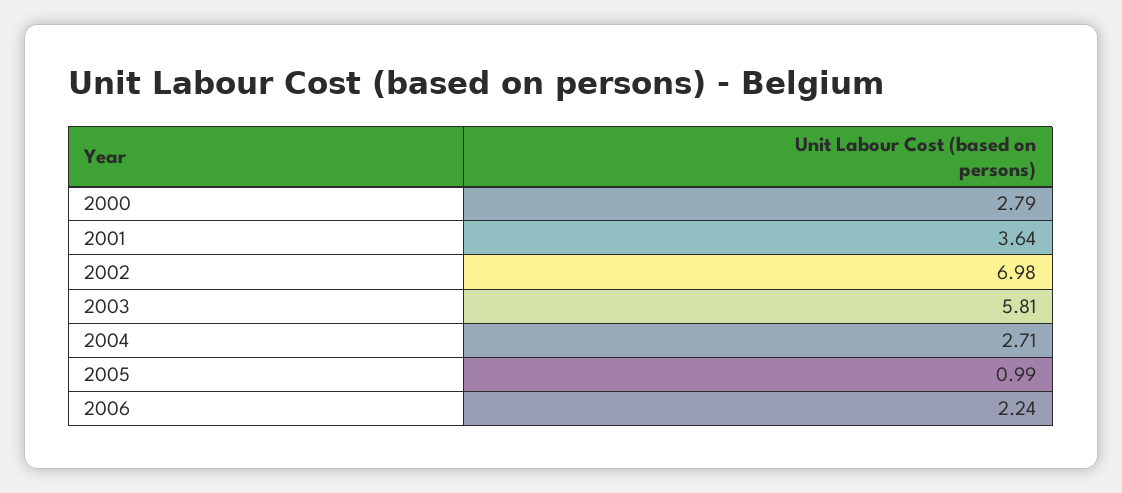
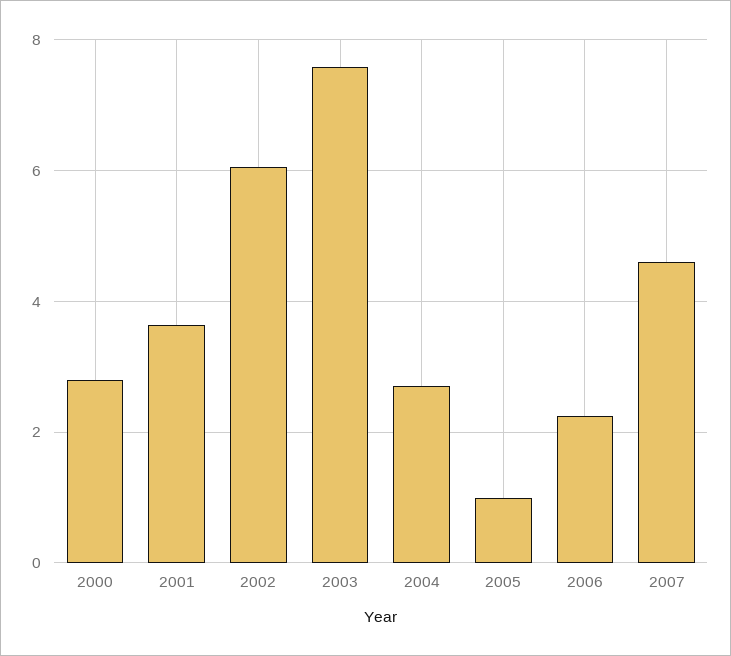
2002: 6.98 -> 6
2003: 5.81 -> 7.6
2007: none -> 4.6

